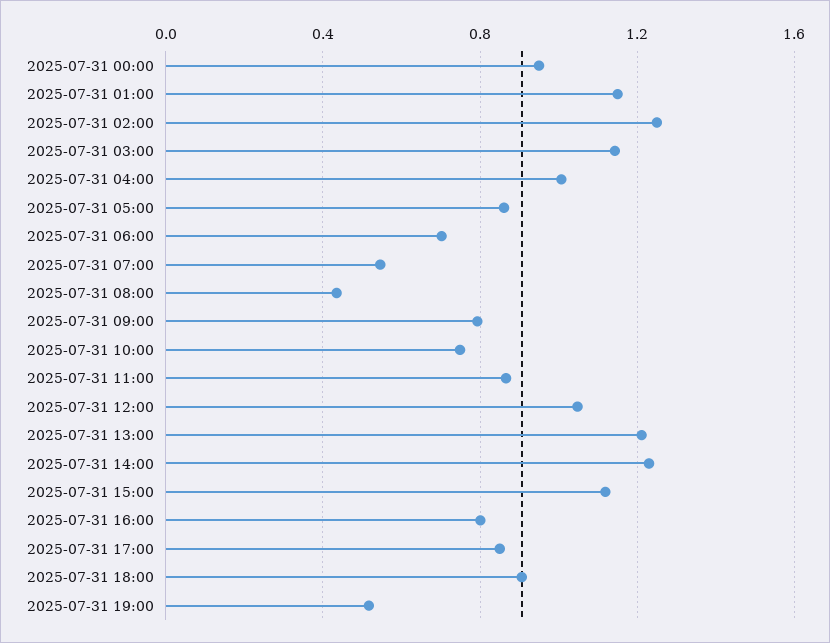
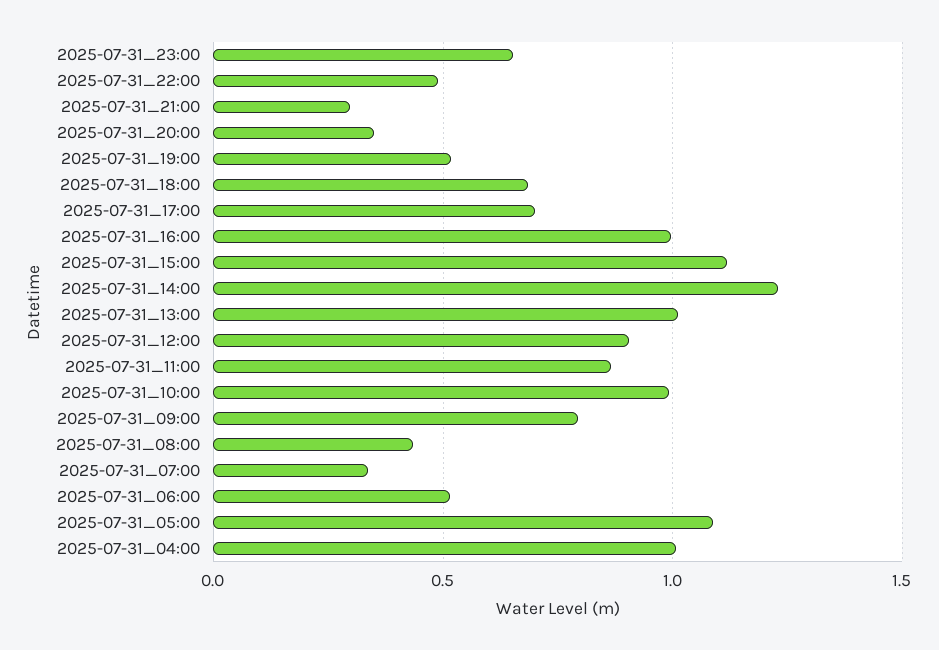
2025-07-31 00:00: 0.95 -> none
2025-07-31 01:00: 1.15 -> none
2025-07-31 02:00: 1.25 -> none
2025-07-31 03:00: 1.15 -> none
2025-07-31 05:00: 0.85 -> 1.1
2025-07-31 06:00: 0.7 -> 0.5
2025-07-31 07:00: 0.55 -> 0.35
2025-07-31 10:00: 0.75 -> 1
2025-07-31 12:00: 1.05 -> 0.9
2025-07-31 13:00: 1.2 -> 1
2025-07-31 16:00: 0.8 -> 1
2025-07-31 17:00: 0.85 -> 0.7
2025-07-31 18:00: 0.9 -> 0.7
2025-07-31_23:00: none -> 0.65
2025-07-31_22:00: none -> 0.5
2025-07-31_21:00: none -> 0.3
2025-07-31_20:00: none -> 0.35

